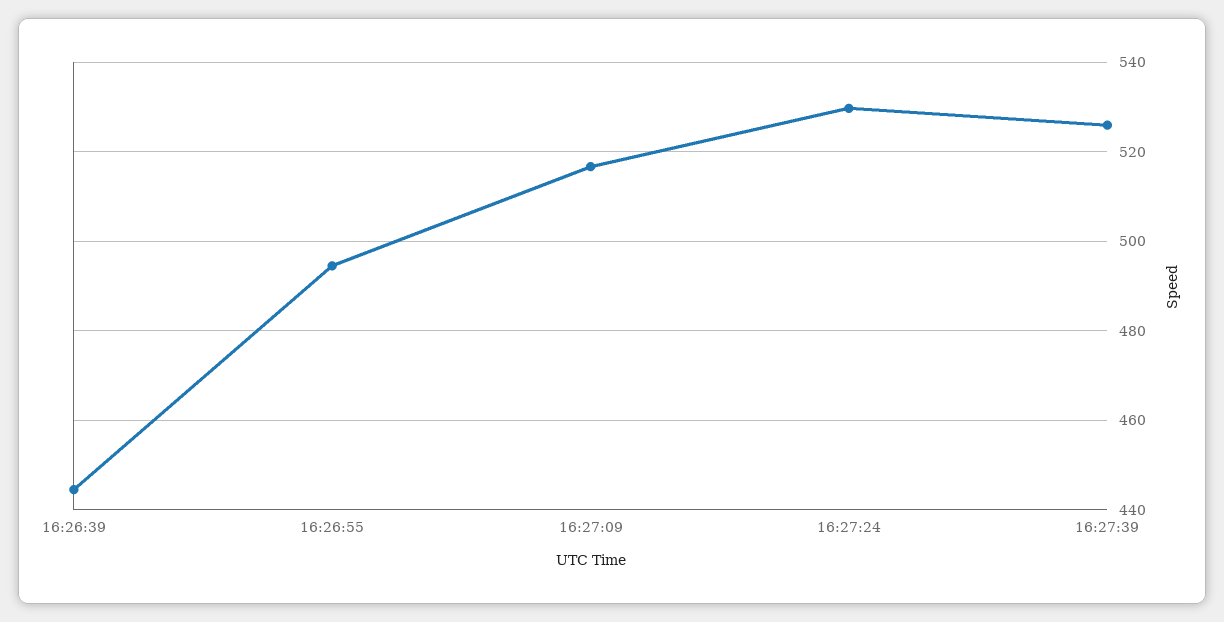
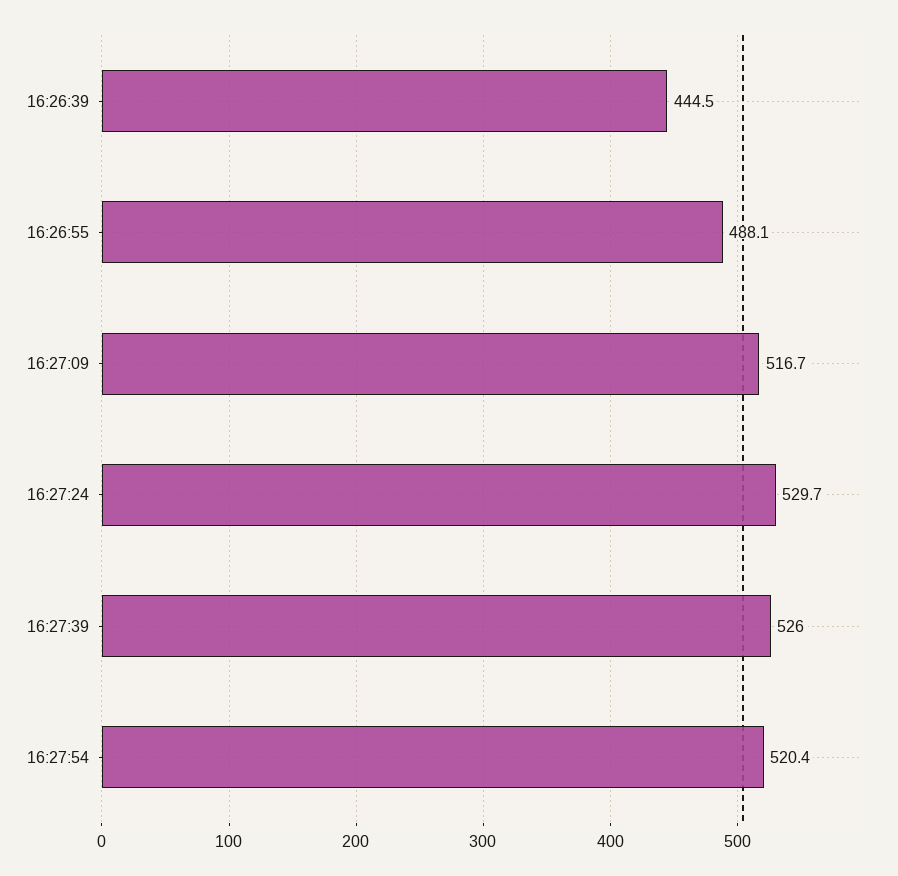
16:26:55: 494 -> 488.1
16:27:54: none -> 520.4

